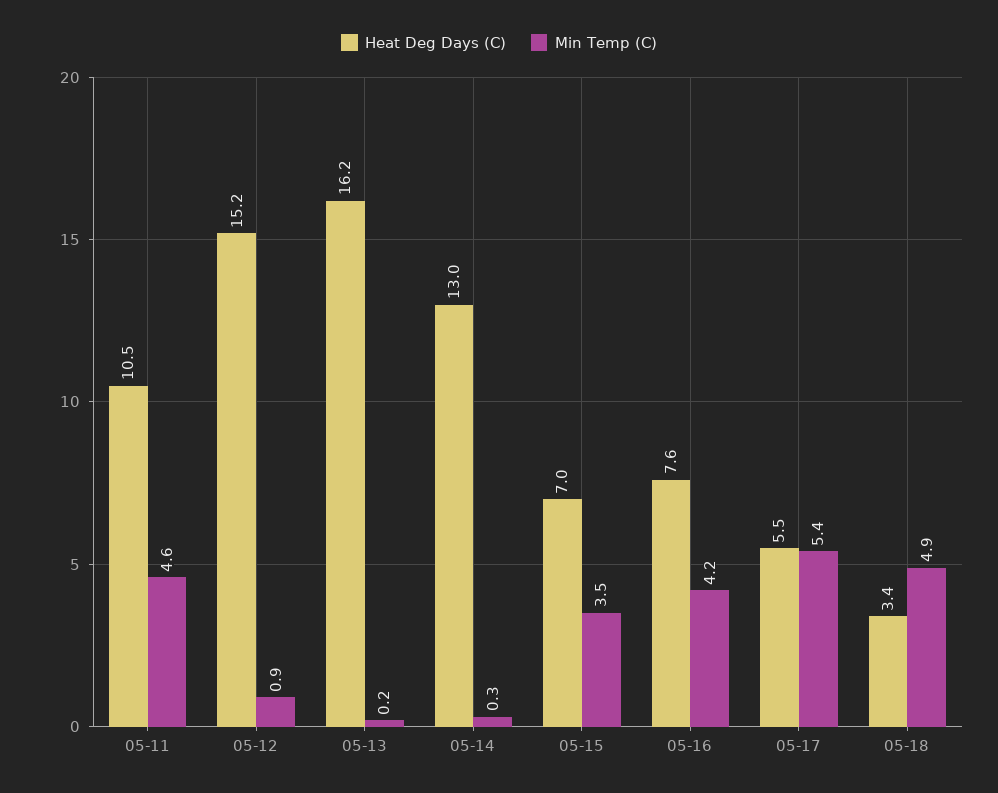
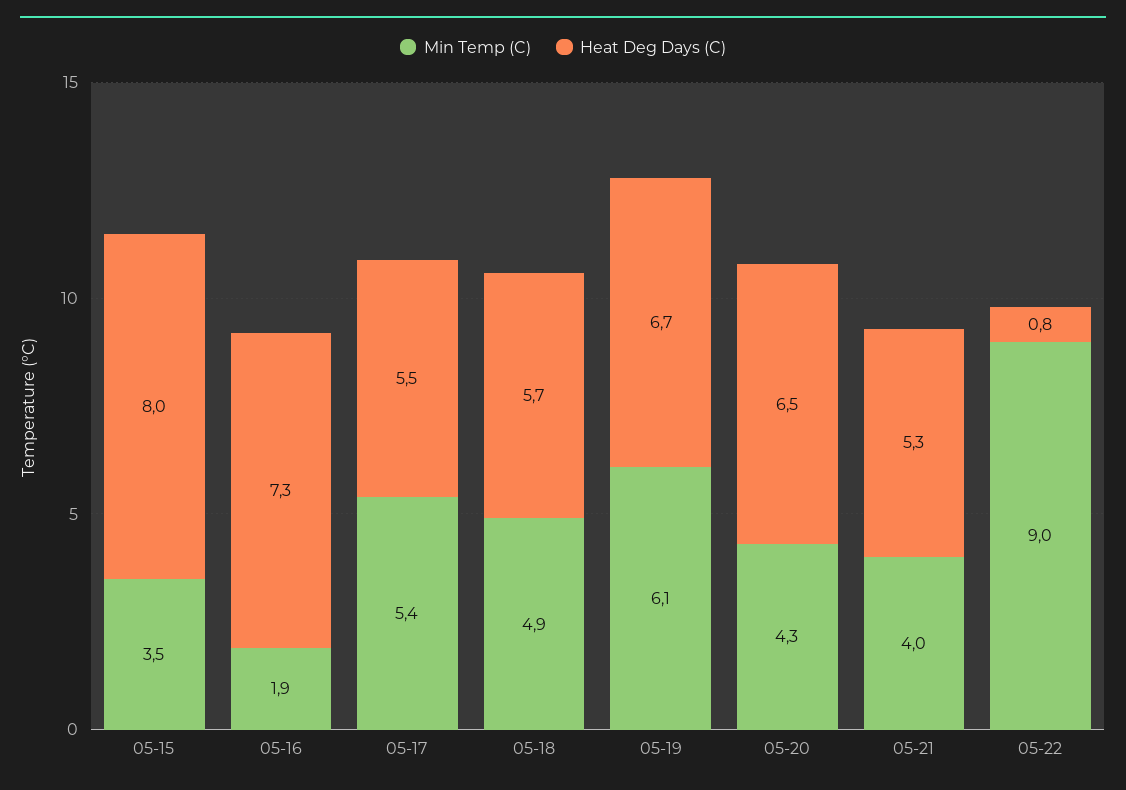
Heat Deg Days (C), 05-11: 10.5 -> none
Min Temp (C), 05-11: 4.6 -> none
Heat Deg Days (C), 05-12: 15.2 -> none
Min Temp (C), 05-12: 0.9 -> none
Heat Deg Days (C), 05-13: 16.2 -> none
Min Temp (C), 05-13: 0.2 -> none
Heat Deg Days (C), 05-14: 13 -> none
Min Temp (C), 05-14: 0.3 -> none
Heat Deg Days (C), 05-15: 7 -> 8
Heat Deg Days (C), 05-16: 7.6 -> 7.3
Min Temp (C), 05-16: 4.2 -> 1.9
Heat Deg Days (C), 05-18: 3.4 -> 5.7
Min Temp (C), 05-19: none -> 6.1
Heat Deg Days (C), 05-19: none -> 6.7
Min Temp (C), 05-20: none -> 4.3
Heat Deg Days (C), 05-20: none -> 6.5
Min Temp (C), 05-21: none -> 4
Heat Deg Days (C), 05-21: none -> 5.3
Min Temp (C), 05-22: none -> 9
Heat Deg Days (C), 05-22: none -> 0.8

